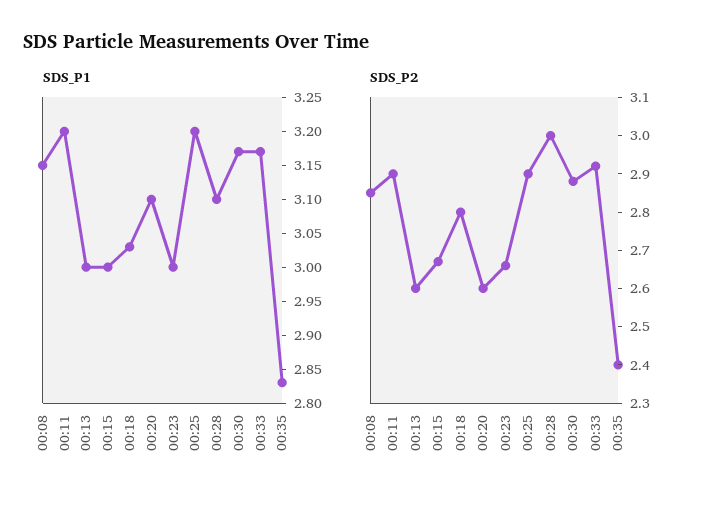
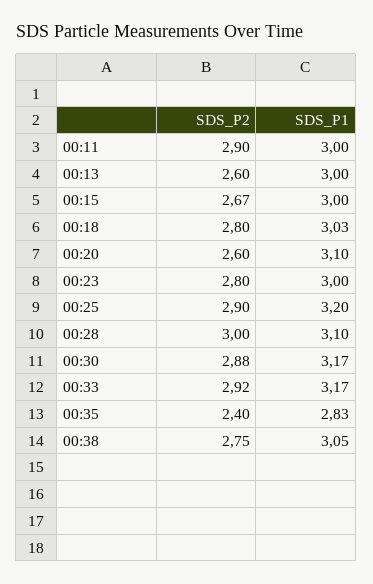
SDS_P1, 00:08: 3.15 -> none
SDS_P1, 00:11: 3.2 -> 3
SDS_P2, 00:08: 2.85 -> none
SDS_P2, 00:23: 2.65 -> 2.8
SDS_P2, 00:38: none -> 2.75
SDS_P1, 00:38: none -> 3.05

